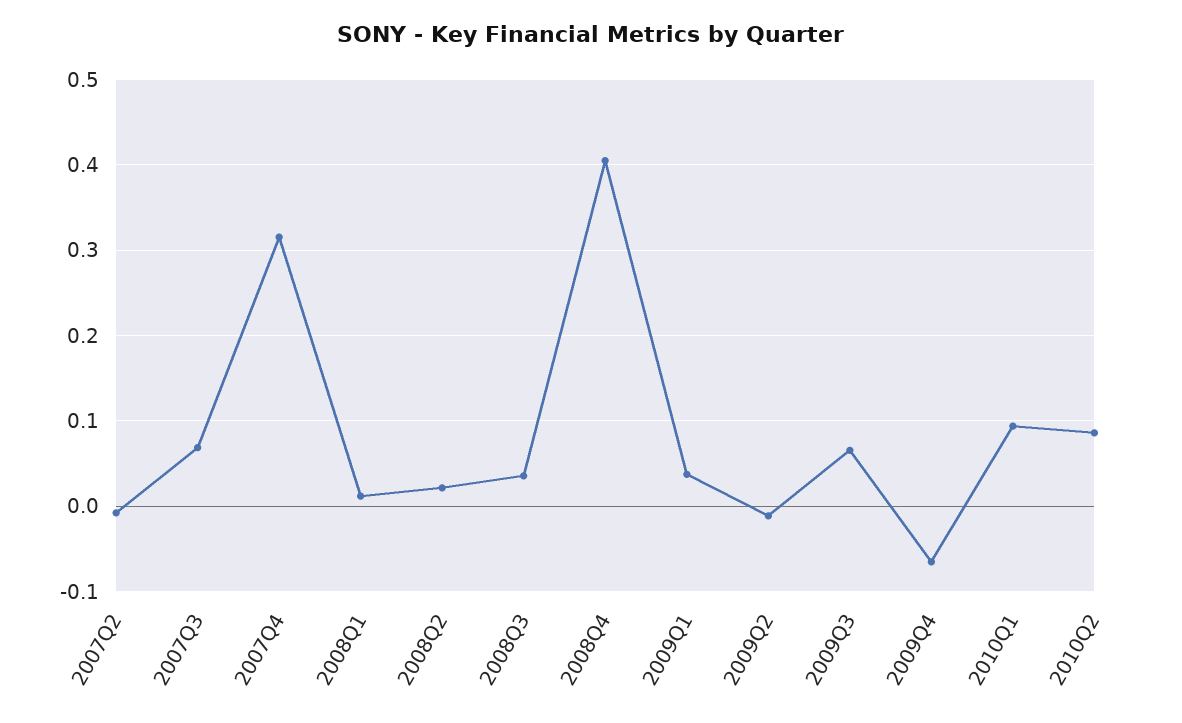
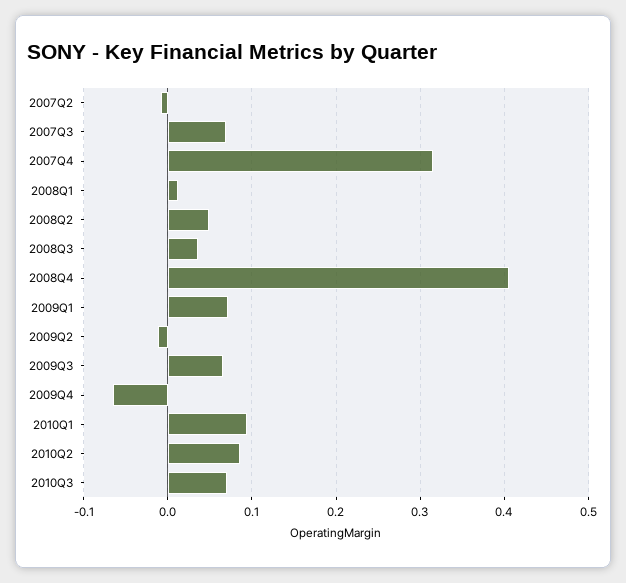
2008Q2: 0.02 -> 0.05
2009Q1: 0.04 -> 0.07
2010Q3: none -> 0.07

